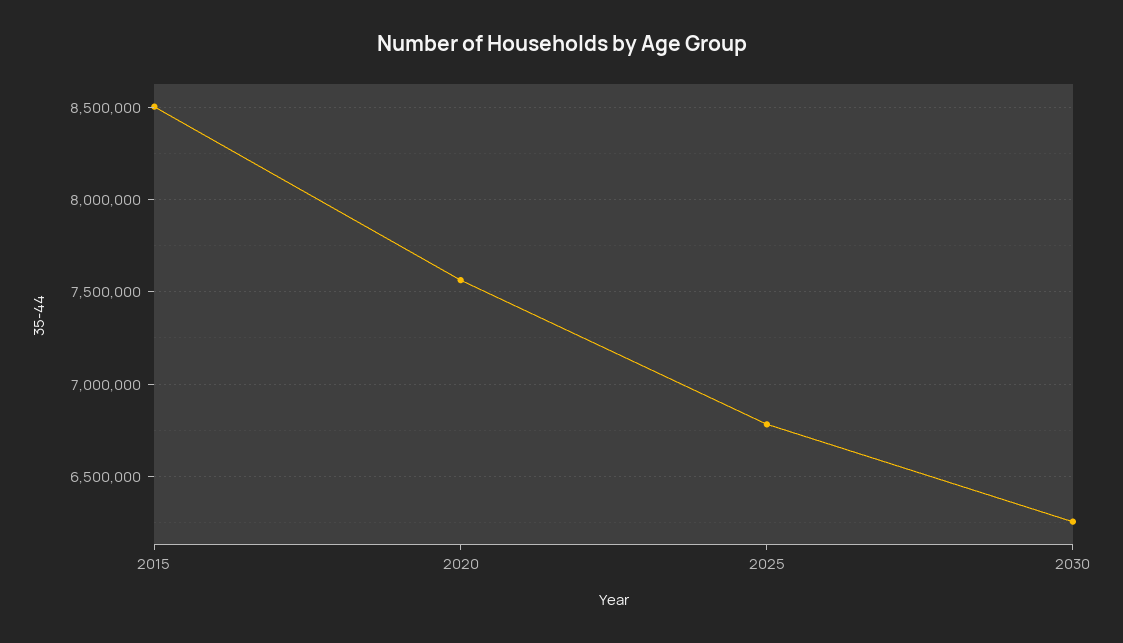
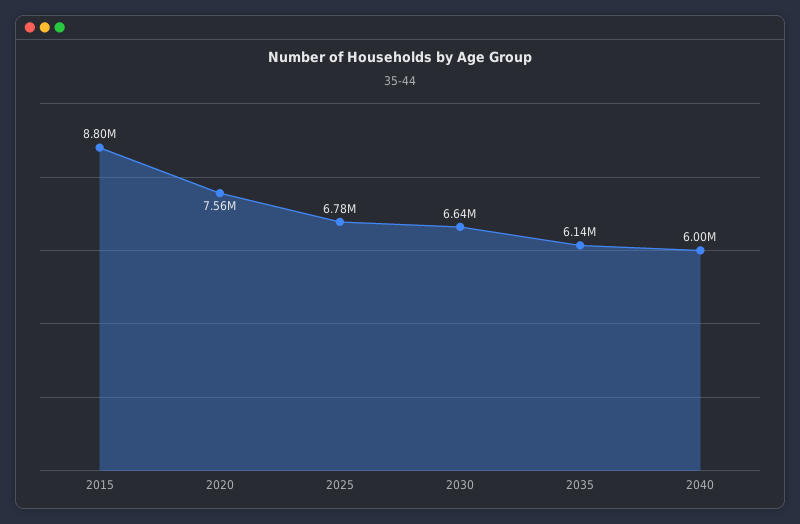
2015: 8500000 -> 8800000
2030: 6250000 -> 6640000
2035: none -> 6140000
2040: none -> 6000000

